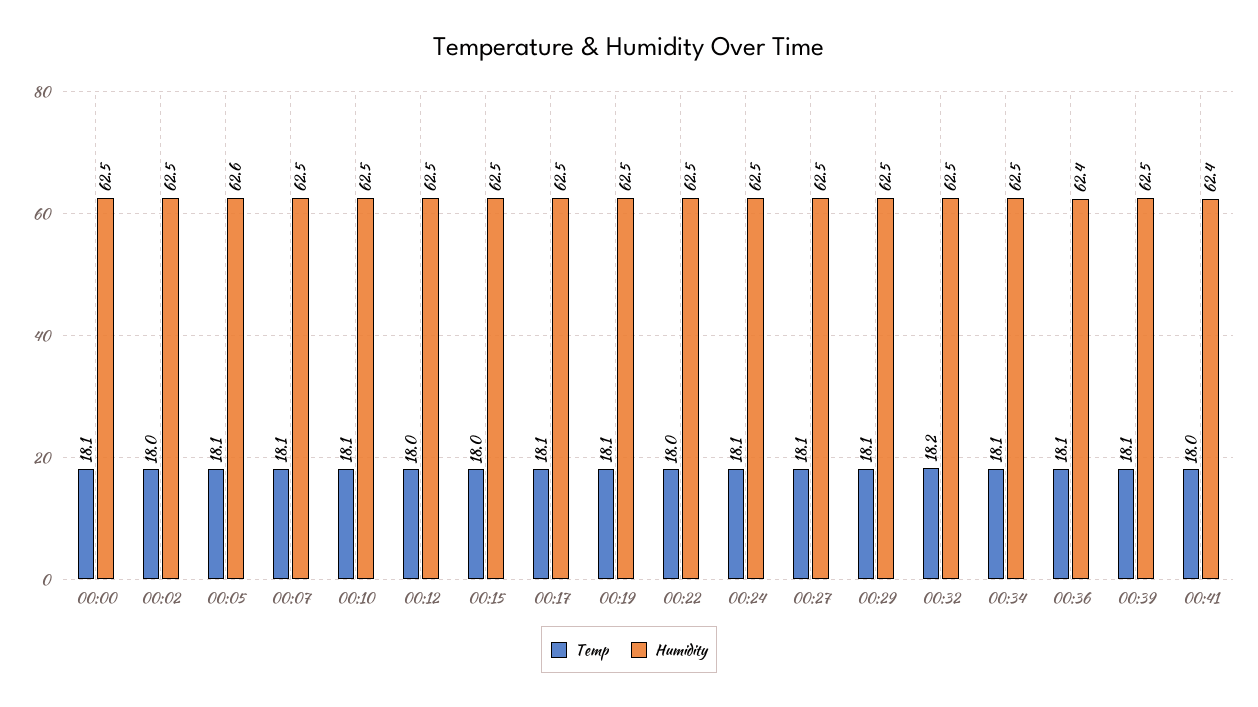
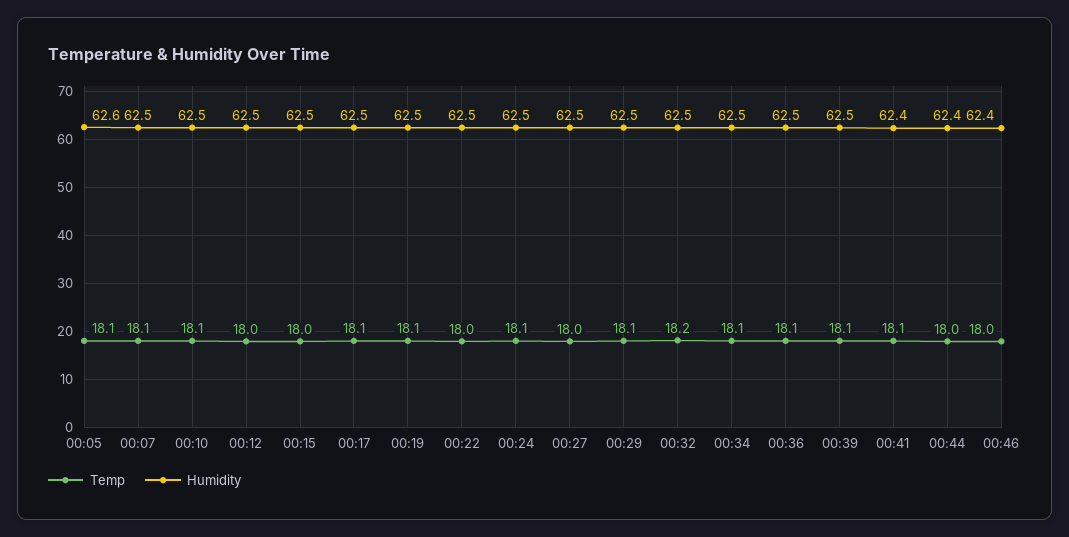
Temp, 00:00: 18.1 -> none
Humidity, 00:00: 62.5 -> none
Temp, 00:02: 18 -> none
Humidity, 00:02: 62.5 -> none
Temp, 00:27: 18.1 -> 18
Humidity, 00:36: 62.4 -> 62.5
Temp, 00:41: 18 -> 18.1
Temp, 00:44: none -> 18
Humidity, 00:44: none -> 62.4
Temp, 00:46: none -> 18
Humidity, 00:46: none -> 62.4

